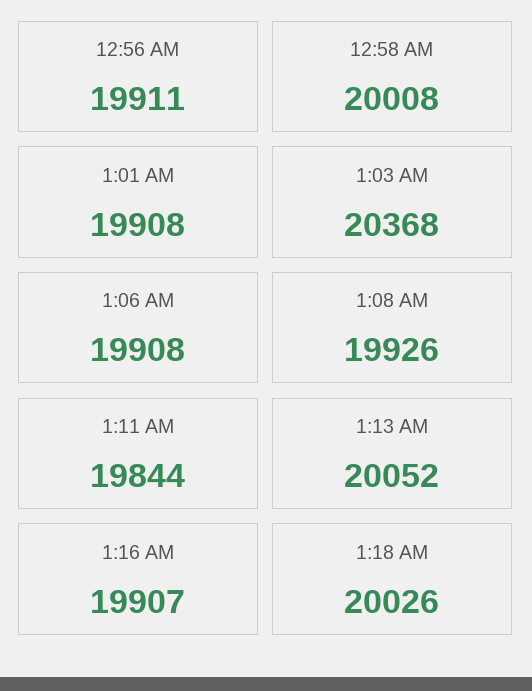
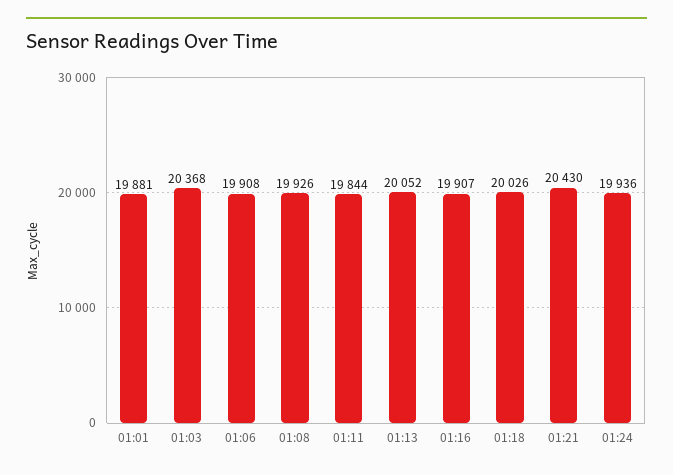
12:56 AM: 19911 -> none
12:58 AM: 20008 -> none
1:01 AM: 19908 -> 19881
01:21: none -> 20430
01:24: none -> 19936

